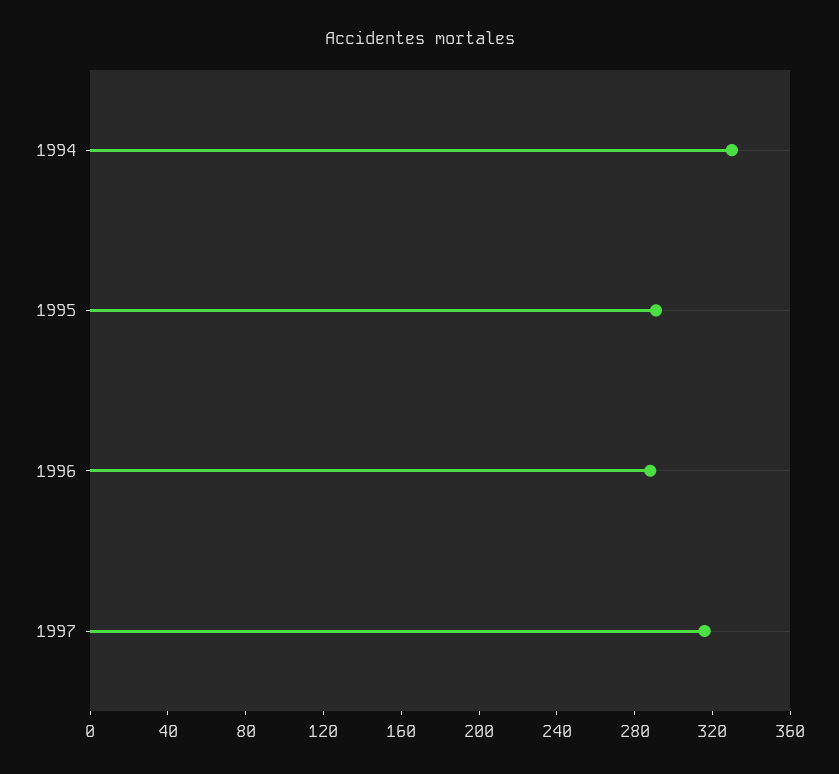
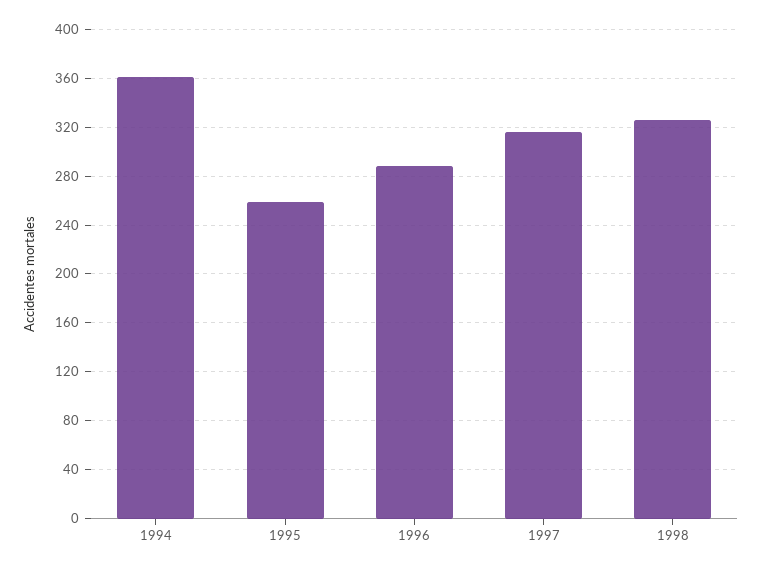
1994: 330 -> 360
1995: 290 -> 260
1998: none -> 325

